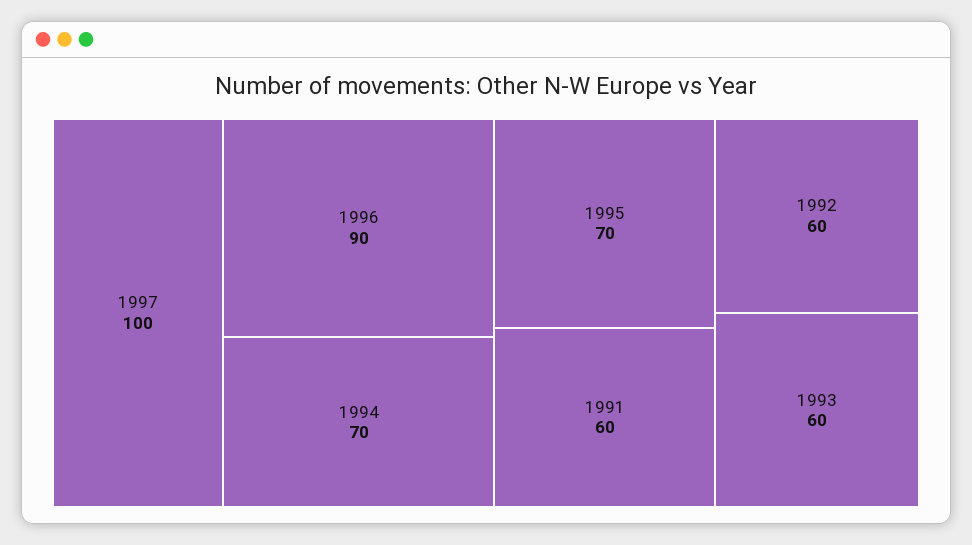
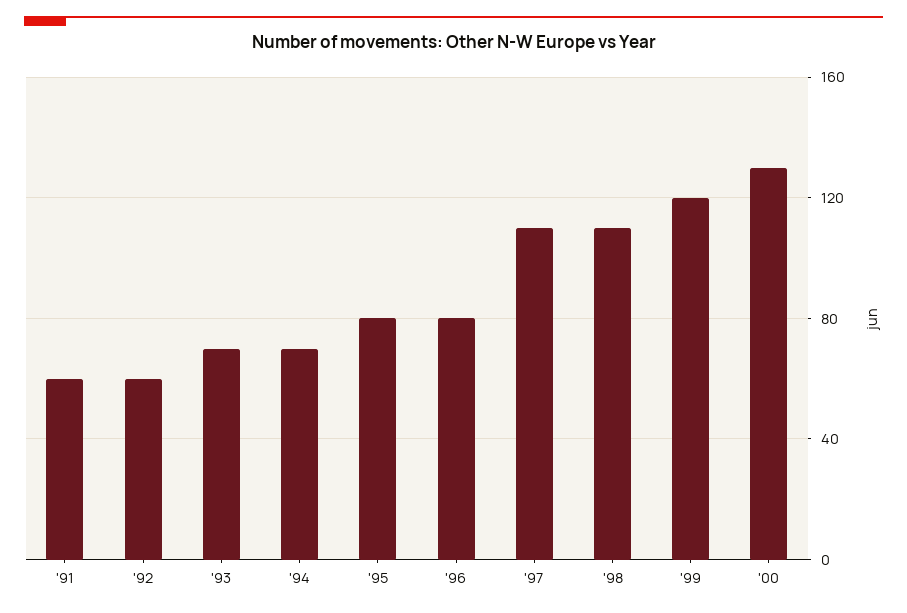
1997: 100 -> 110
1996: 90 -> 80
1995: 70 -> 80
1993: 60 -> 70
'98: none -> 110
'99: none -> 120
'00: none -> 130

